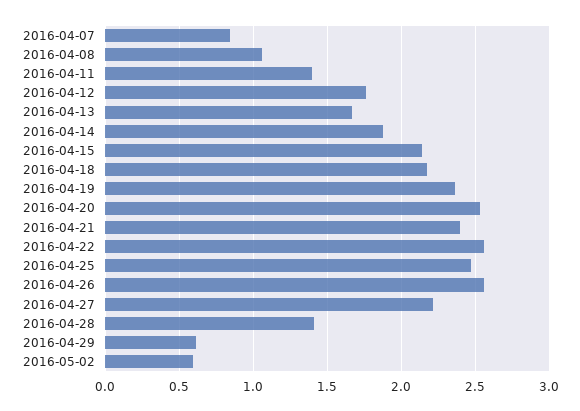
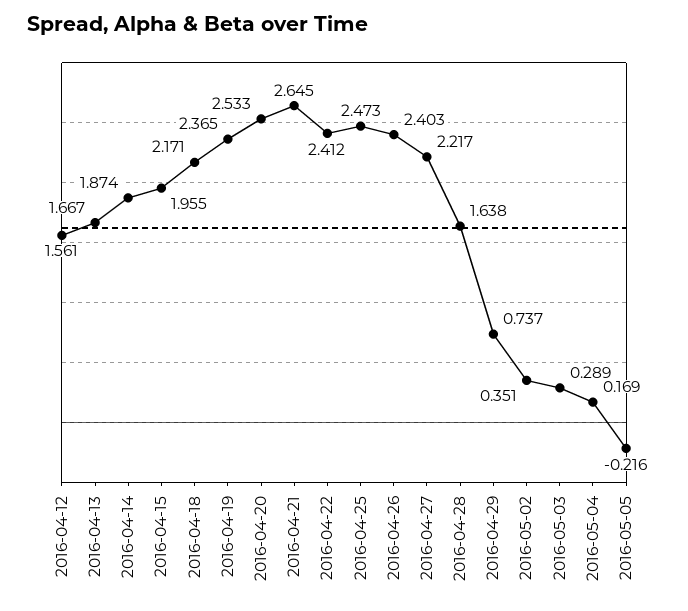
2016-04-07: 0.85 -> none
2016-04-08: 1.05 -> none
2016-04-11: 1.4 -> none
2016-04-12: 1.75 -> 1.561
2016-04-15: 2.15 -> 1.955
2016-04-21: 2.4 -> 2.645
2016-04-22: 2.55 -> 2.412
2016-04-26: 2.55 -> 2.403
2016-04-28: 1.4 -> 1.638
2016-04-29: 0.6 -> 0.737
2016-05-02: 0.6 -> 0.351
2016-05-03: none -> 0.289
2016-05-04: none -> 0.169
2016-05-05: none -> -0.216

